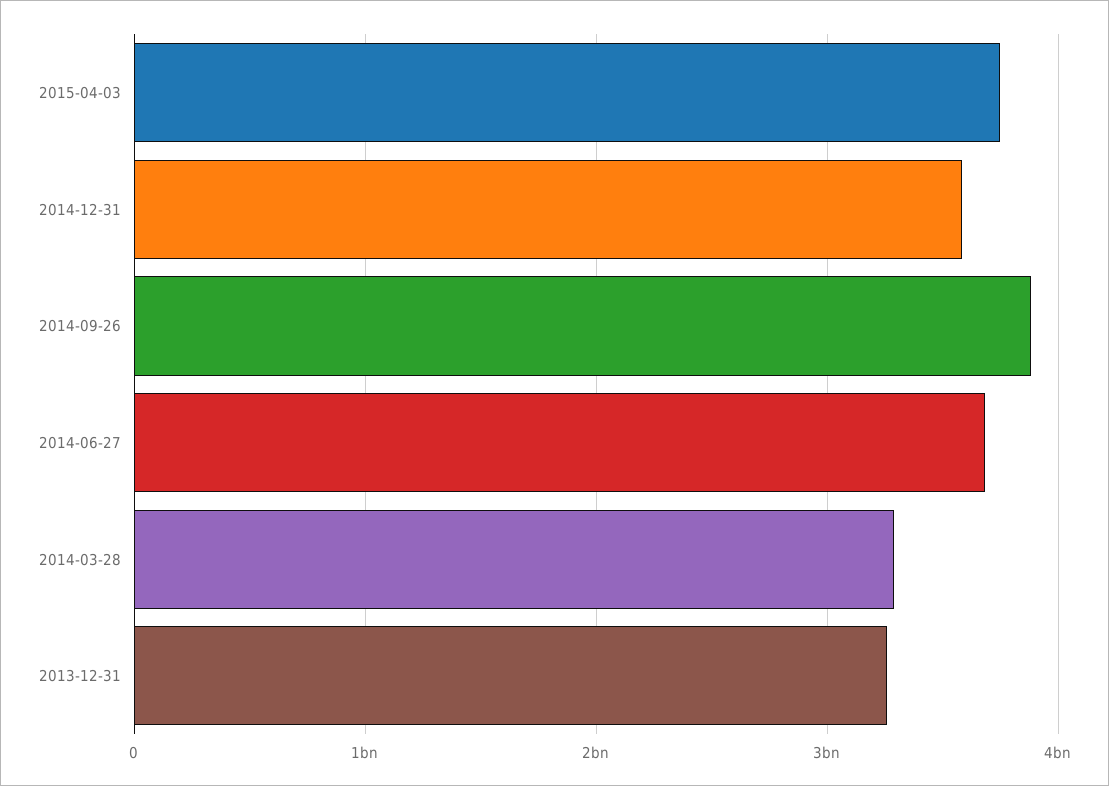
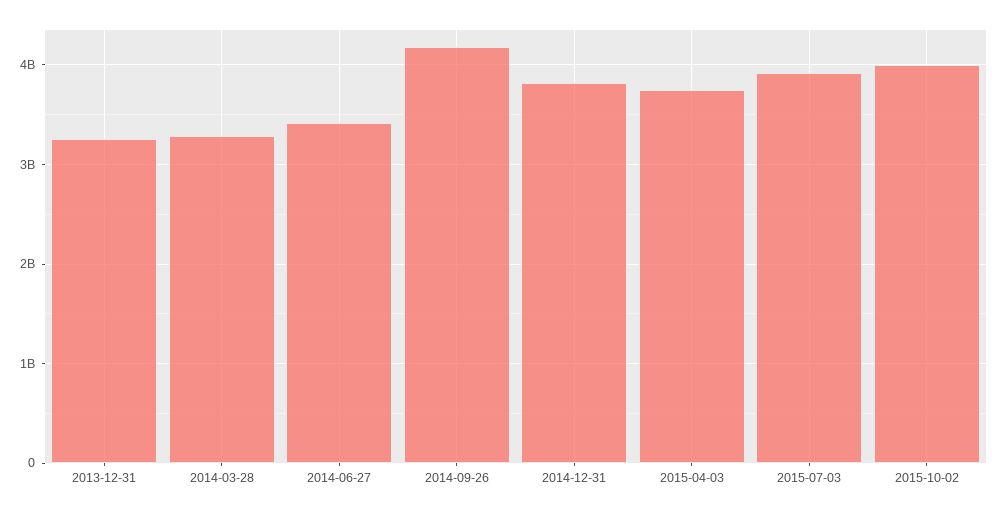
2014-12-31: 3600000000 -> 3800000000
2014-09-26: 3900000000 -> 4200000000
2014-06-27: 3700000000 -> 3400000000
2015-07-03: none -> 3900000000
2015-10-02: none -> 4000000000

